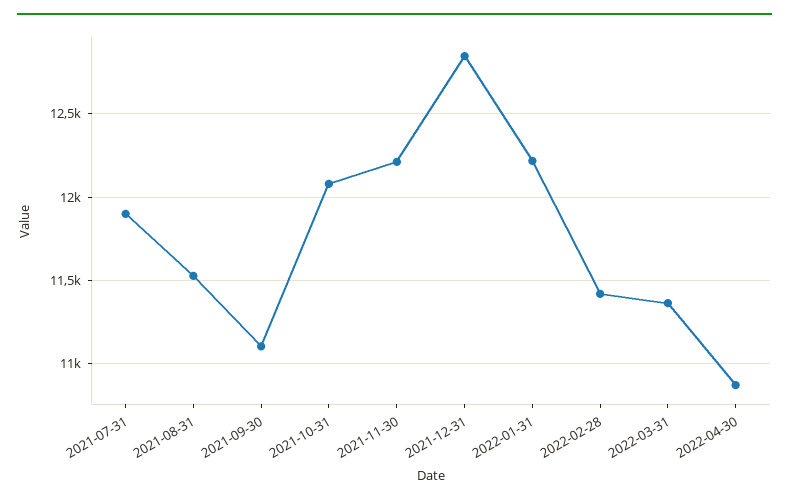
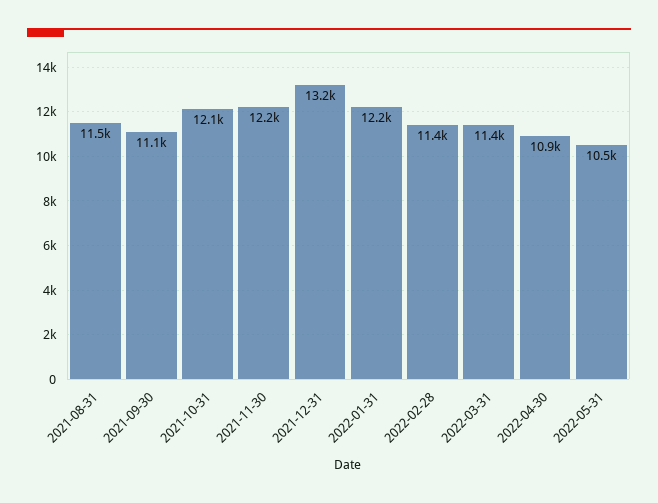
2021-07-31: 11900 -> none
2021-12-31: 12850 -> 13200
2022-05-31: none -> 10500

